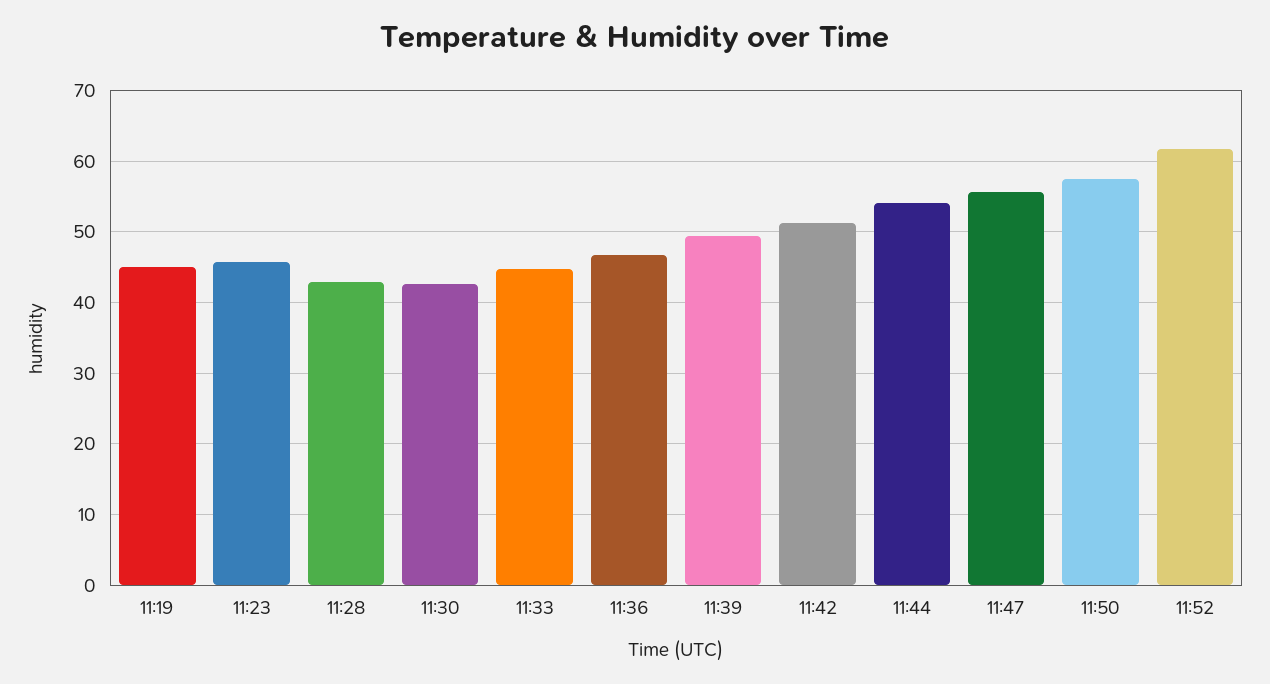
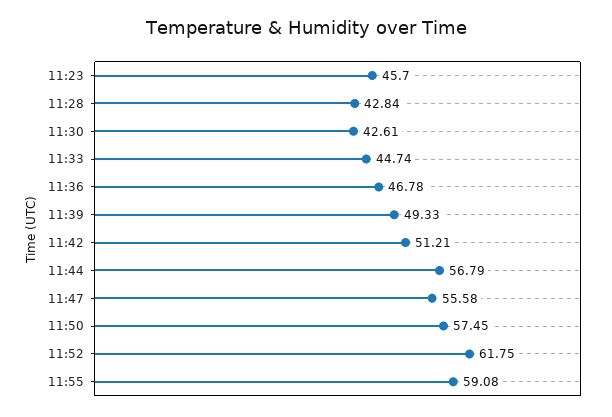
11:19: 45 -> none
11:44: 54 -> 56.79
11:55: none -> 59.08

